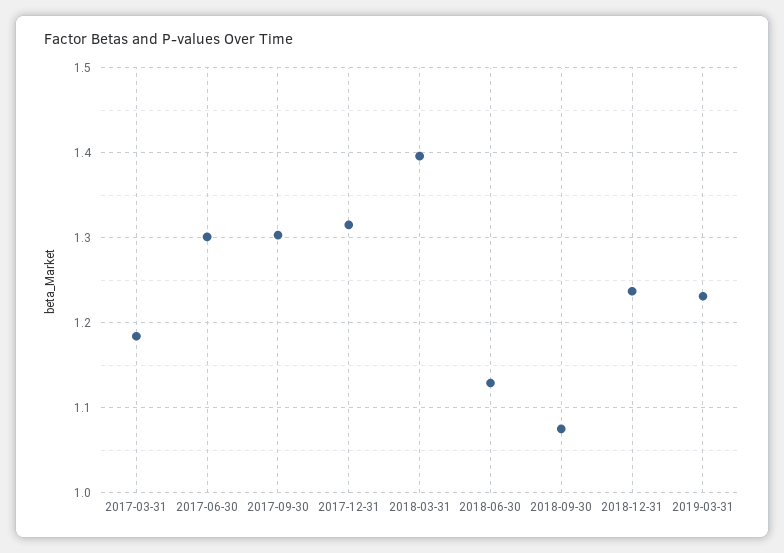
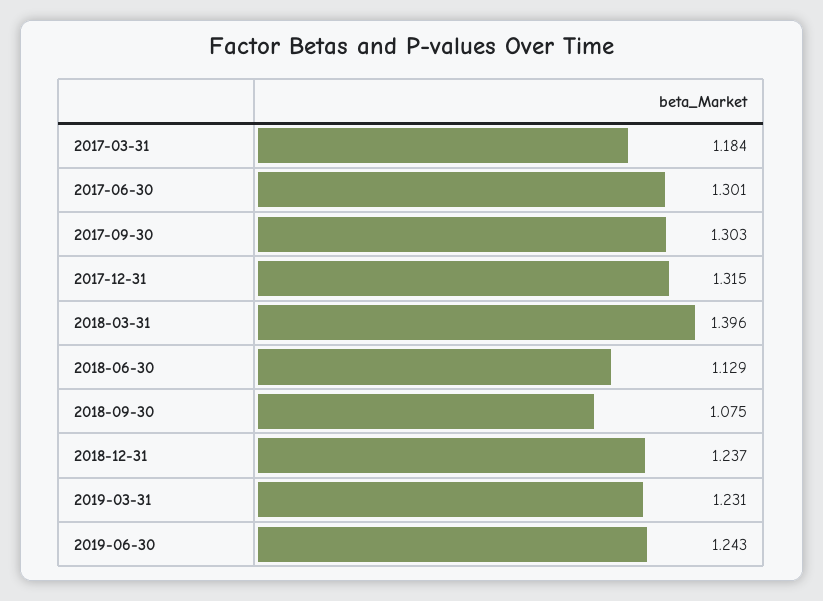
2019-06-30: none -> 1.243

